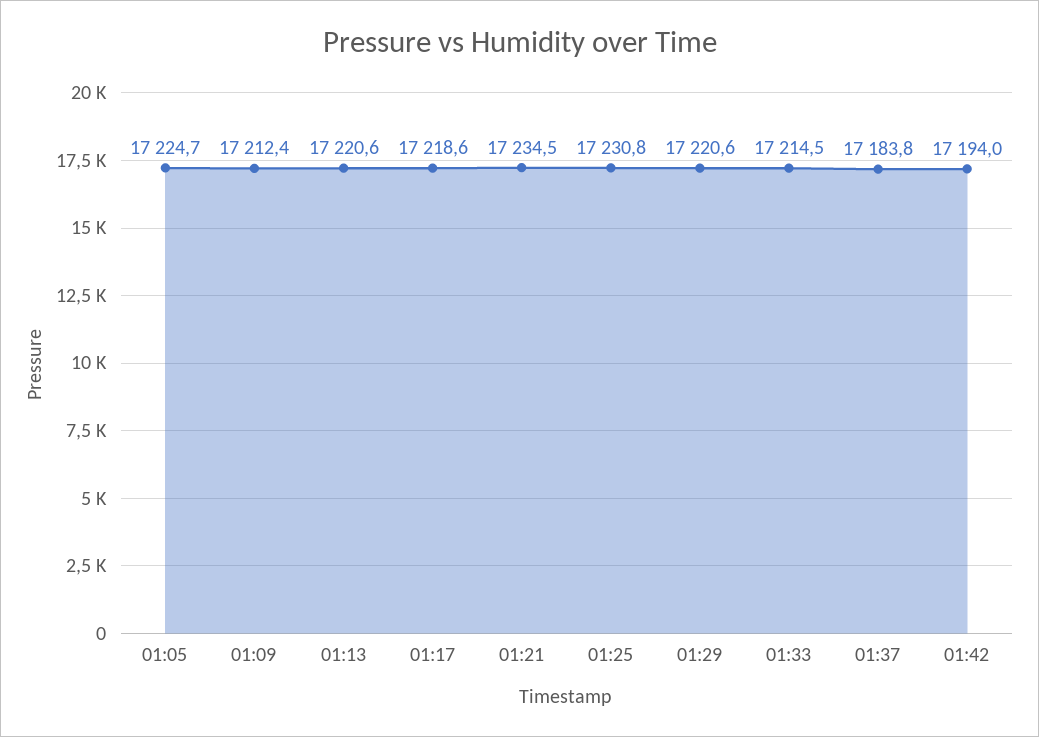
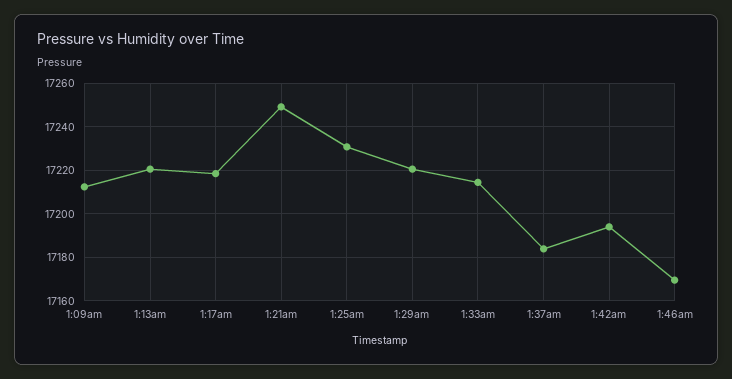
01:05: 17224.7 -> none
01:21: 17234.5 -> 17250
1:46am: none -> 17170

